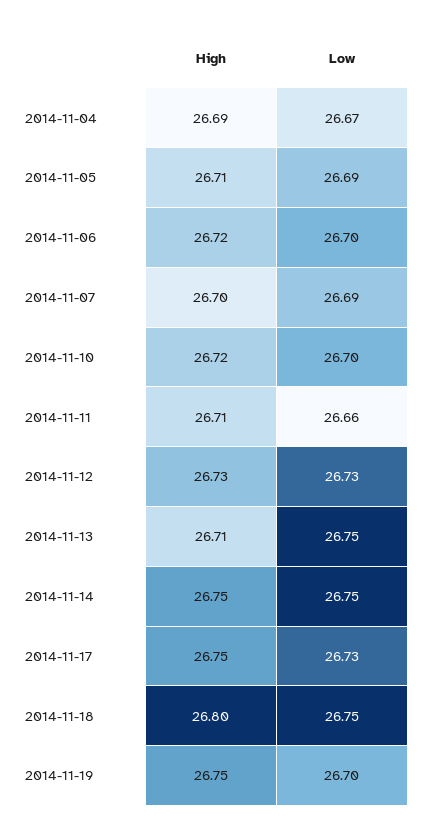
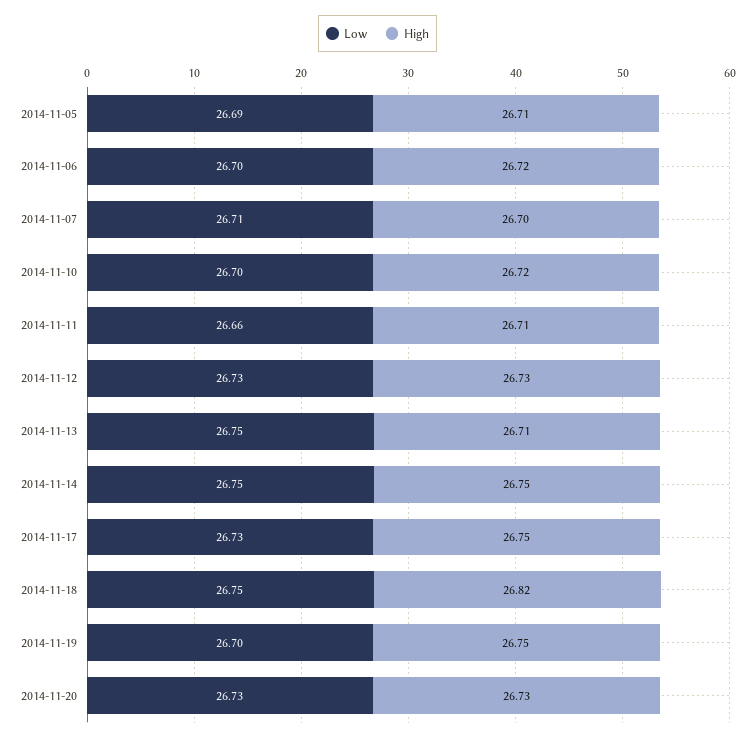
High, 2014-11-04: 26.69 -> none
Low, 2014-11-04: 26.67 -> none
Low, 2014-11-07: 26.69 -> 26.71
High, 2014-11-18: 26.8 -> 26.82
Low, 2014-11-20: none -> 26.73
High, 2014-11-20: none -> 26.73

